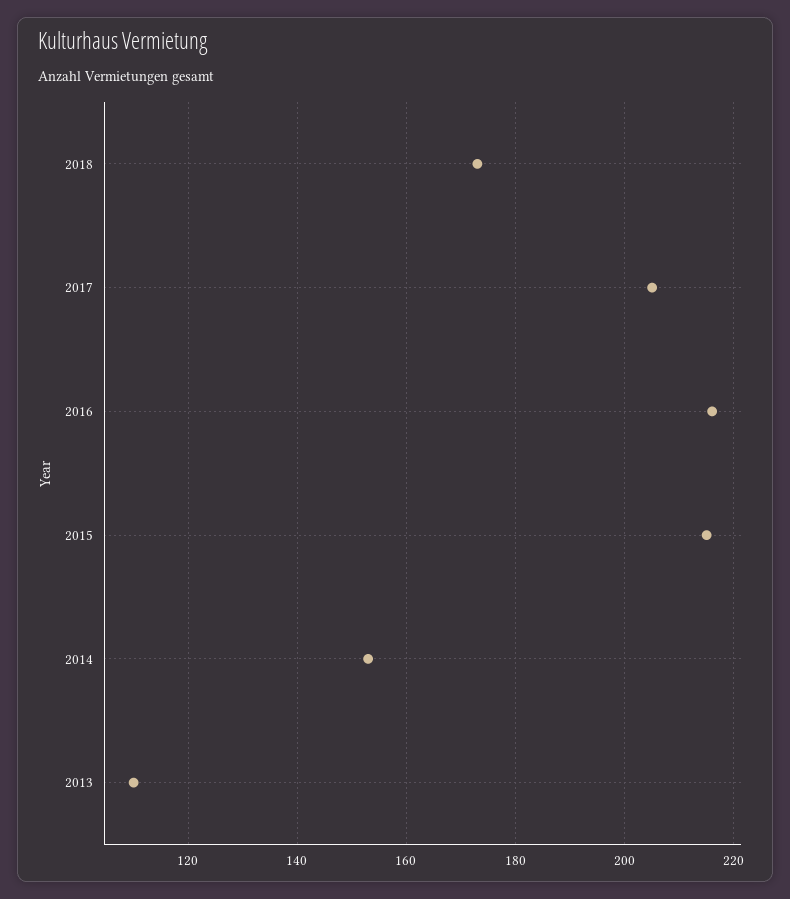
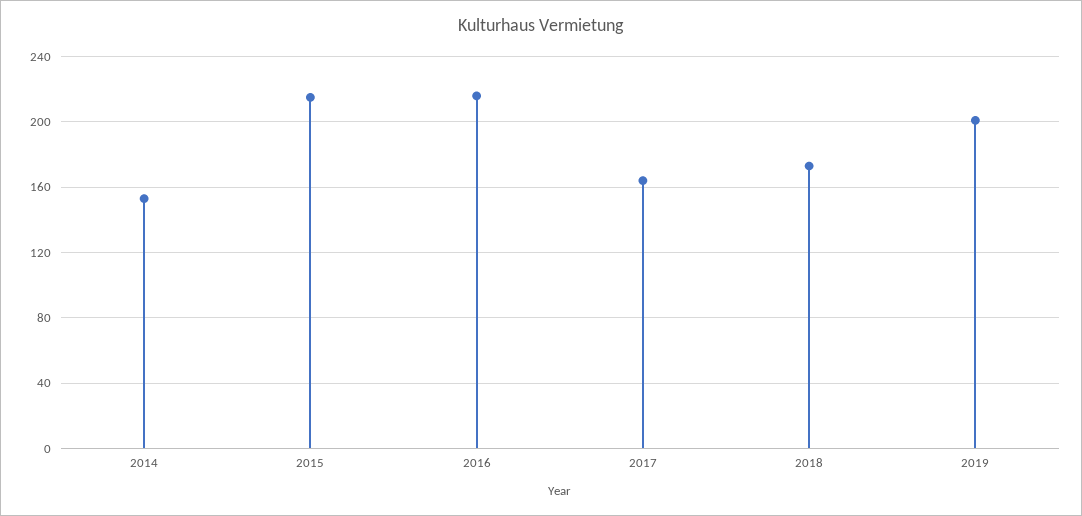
2017: 205 -> 165
2013: 110 -> none
2019: none -> 200

